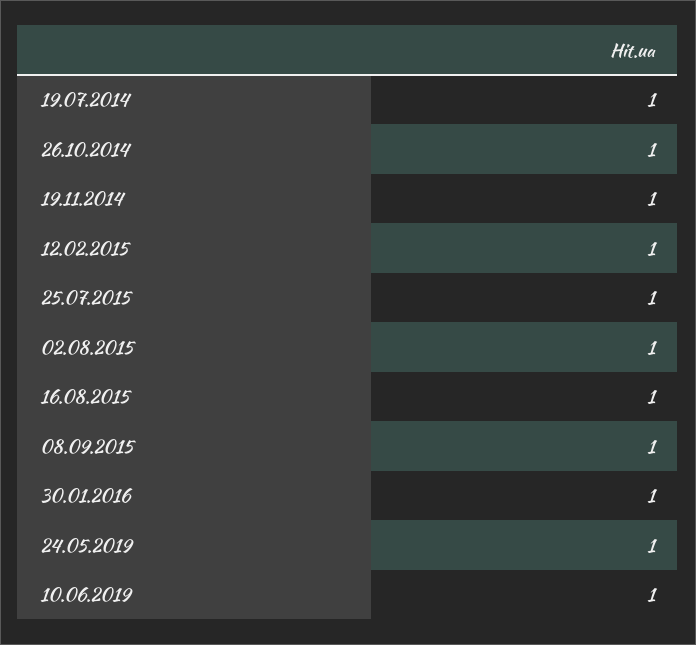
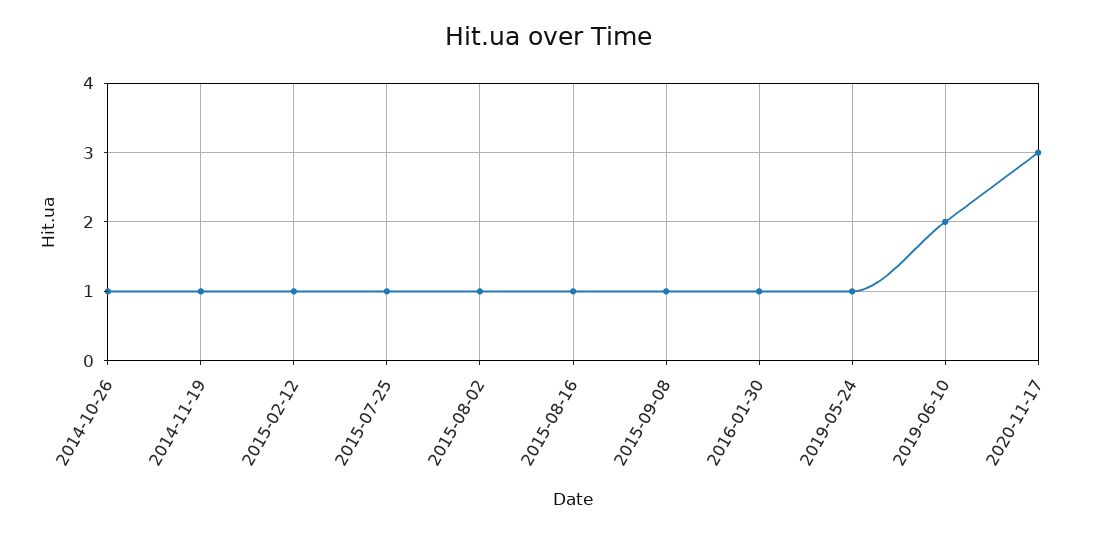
19.07.2014: 1 -> none
10.06.2019: 1 -> 2
2020-11-17: none -> 3

